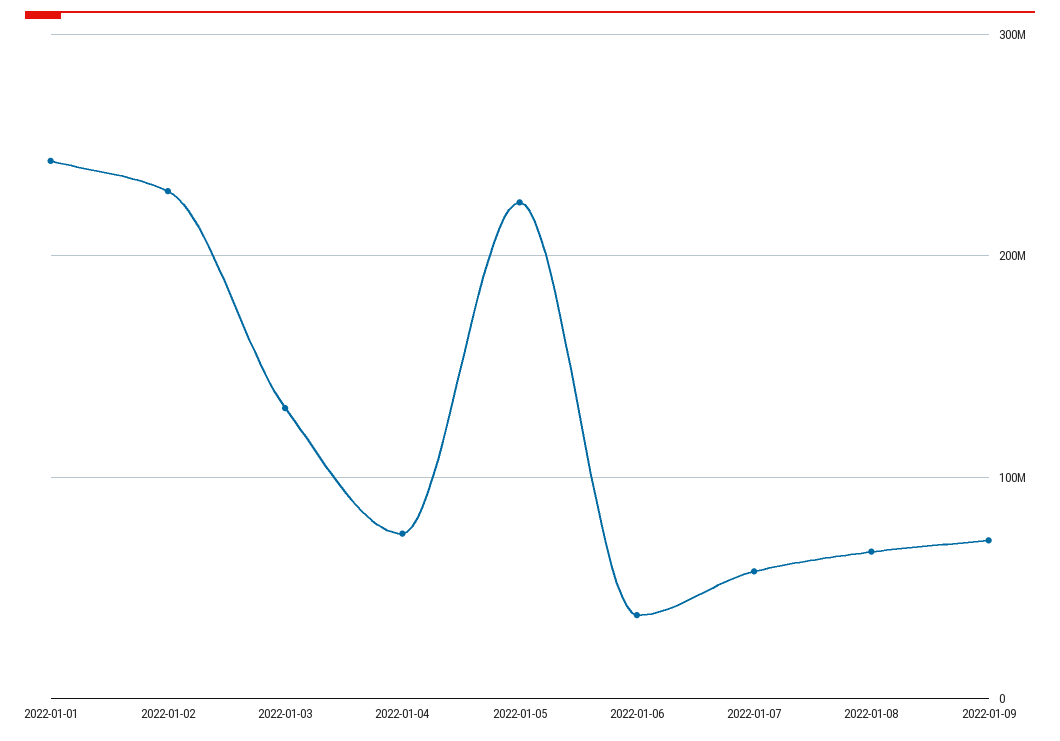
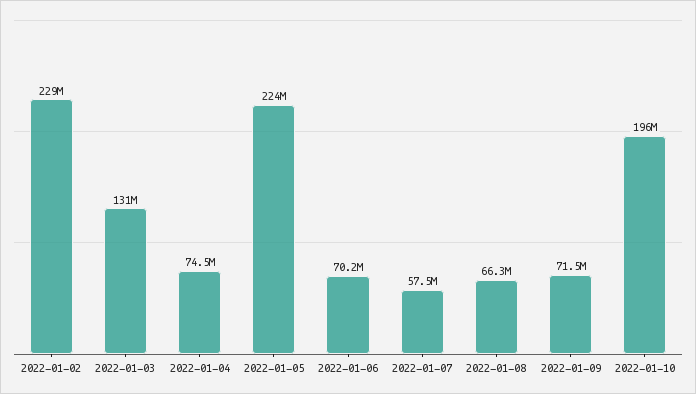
2022-01-01: 240000000 -> none
2022-01-06: 40000000 -> 70200000
2022-01-10: none -> 196000000

